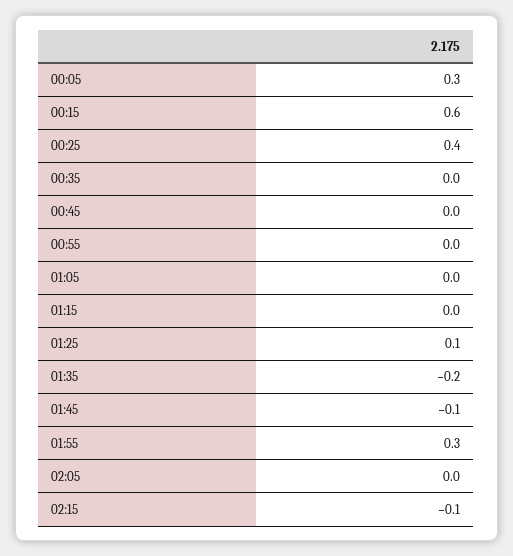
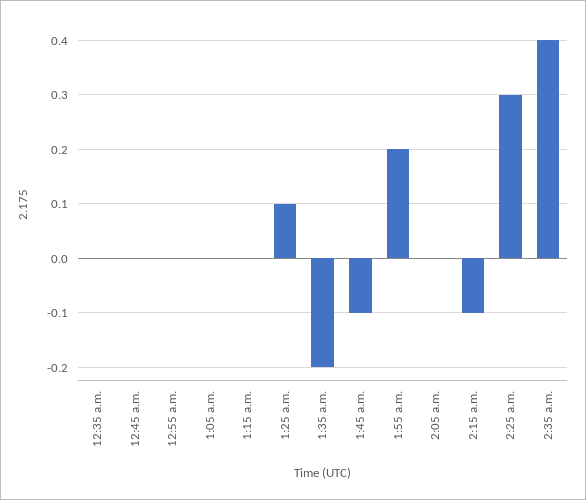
00:05: 0.3 -> none
00:15: 0.6 -> none
00:25: 0.4 -> none
01:55: 0.3 -> 0.2
2:25 a.m.: none -> 0.3
2:35 a.m.: none -> 0.4

